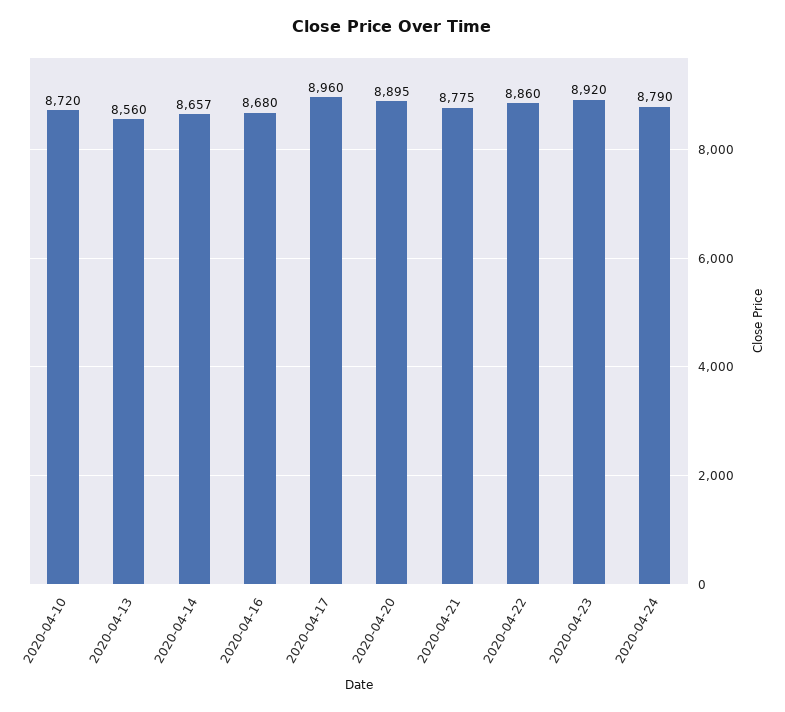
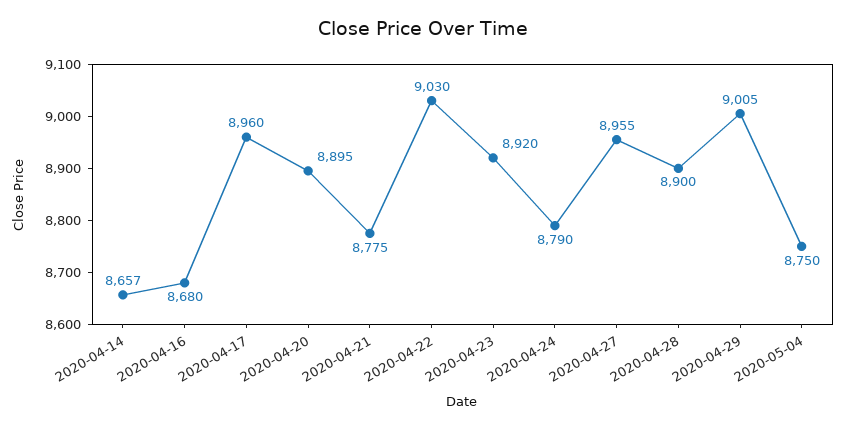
2020-04-10: 8720 -> none
2020-04-13: 8560 -> none
2020-04-22: 8860 -> 9030
2020-04-27: none -> 8955
2020-04-28: none -> 8900
2020-04-29: none -> 9005
2020-05-04: none -> 8750

